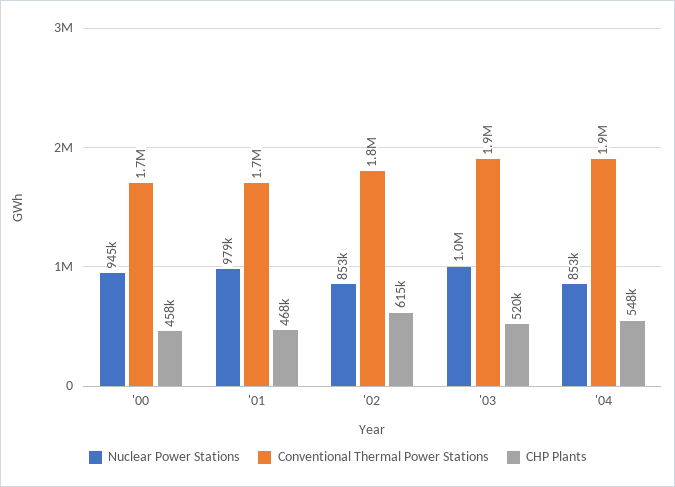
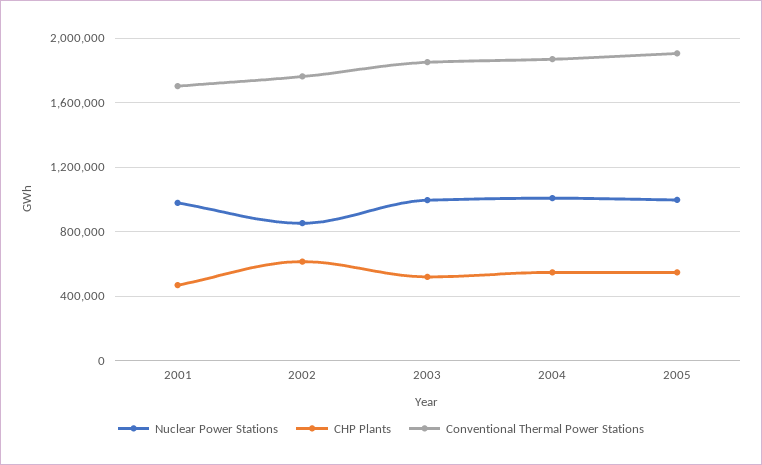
Nuclear Power Stations, '00: 945000 -> none
Conventional Thermal Power Stations, '00: 1700000 -> none
CHP Plants, '00: 458000 -> none
Nuclear Power Stations, '04: 853000 -> 1000000
Nuclear Power Stations, 2005: none -> 1000000
CHP Plants, 2005: none -> 550000
Conventional Thermal Power Stations, 2005: none -> 1900000

